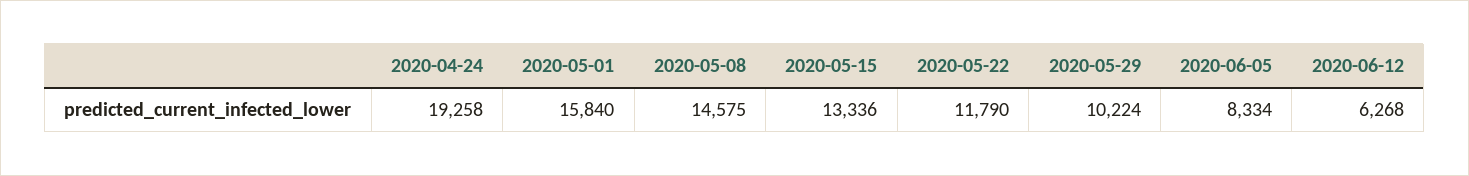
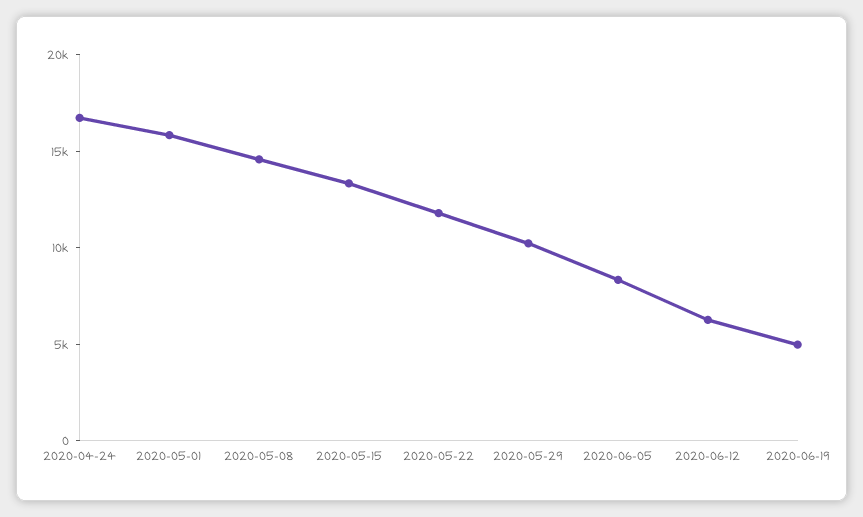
2020-04-24: 19258 -> 17000
2020-06-19: none -> 5000

